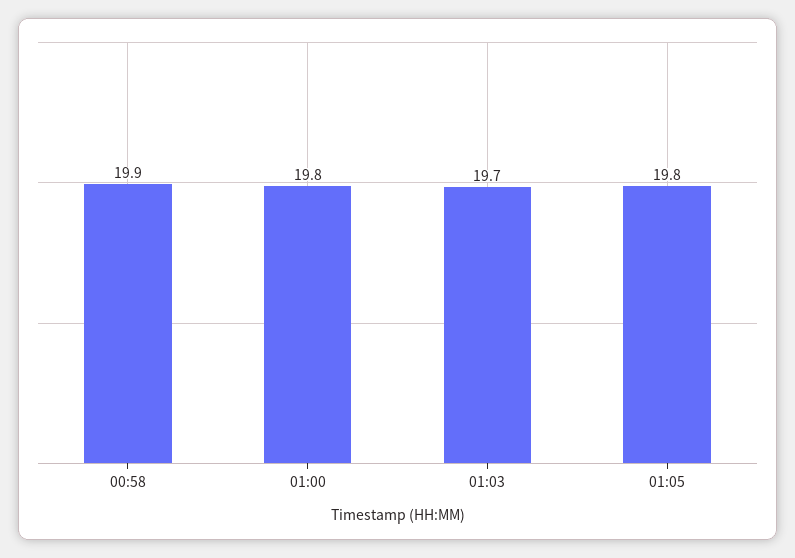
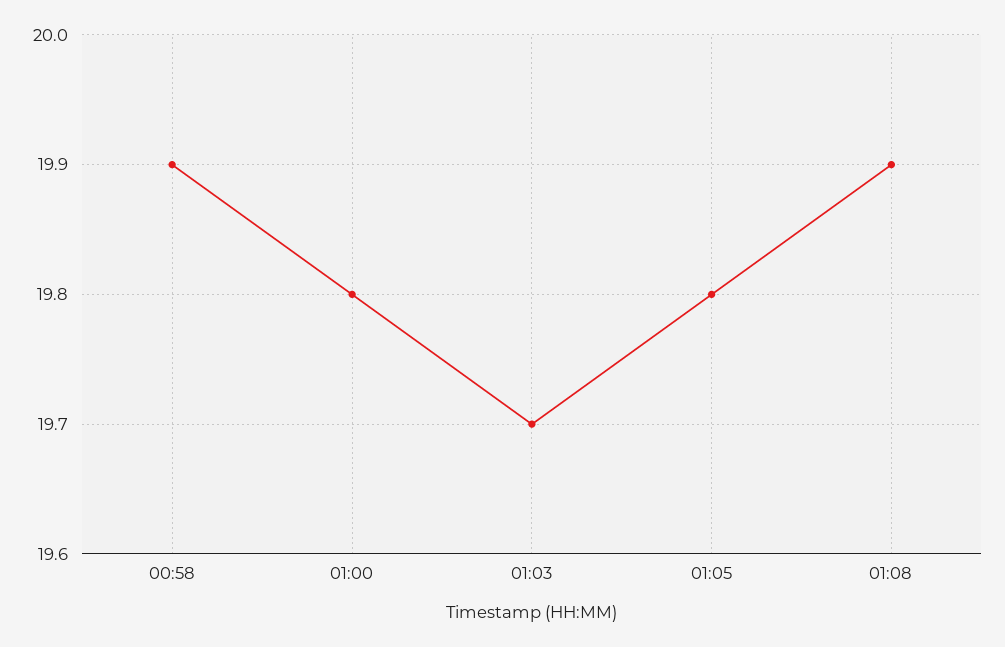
01:08: none -> 19.9

